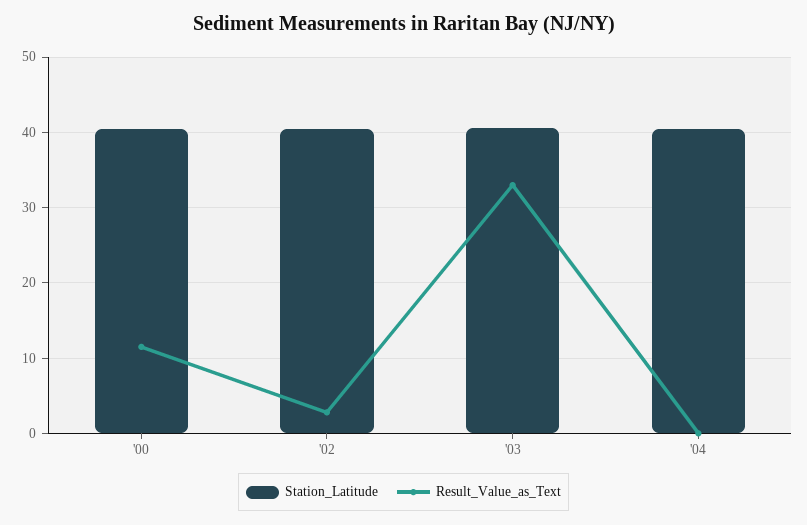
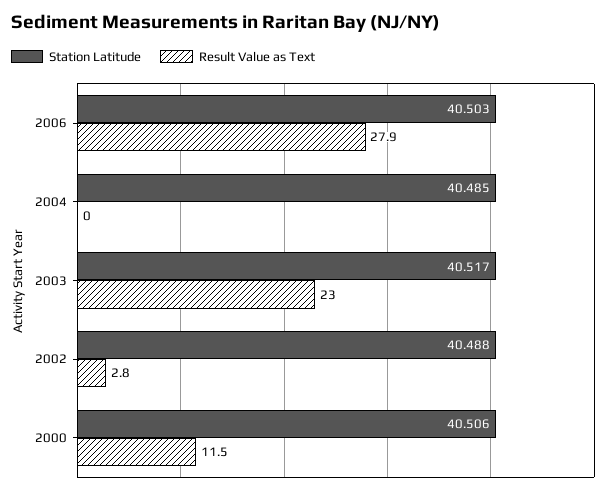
Result_Value_as_Text, '03: 33 -> 23
Station_Latitude, 2006: none -> 40.503
Result_Value_as_Text, 2006: none -> 27.9

